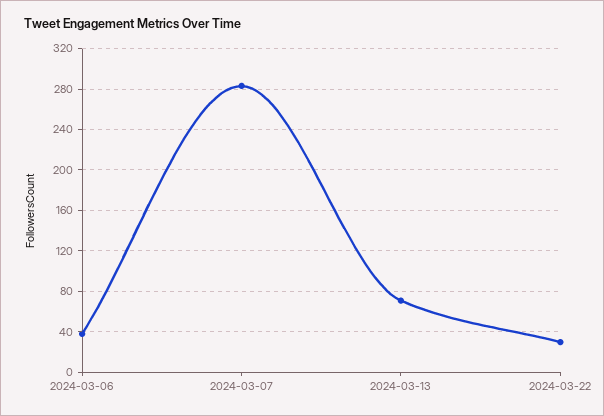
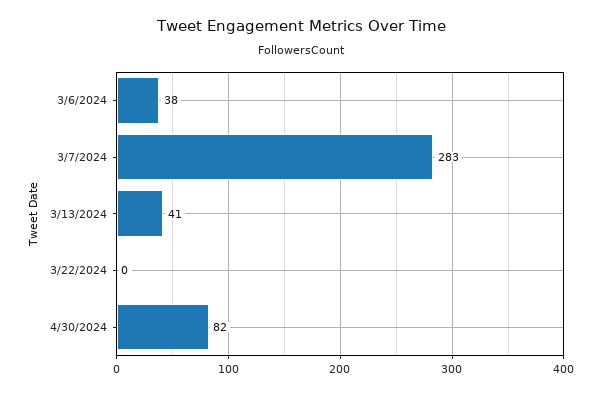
2024-03-13: 70 -> 41
2024-03-22: 30 -> 0
4/30/2024: none -> 82

